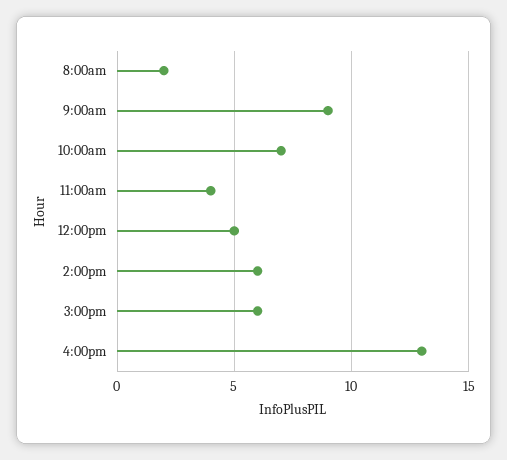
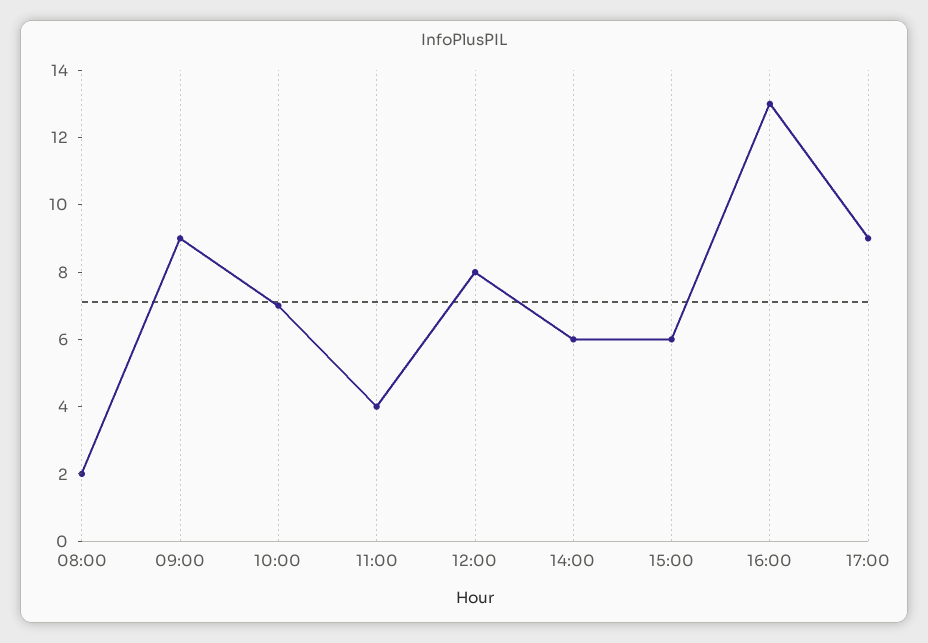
12:00pm: 5 -> 8
17:00: none -> 9

